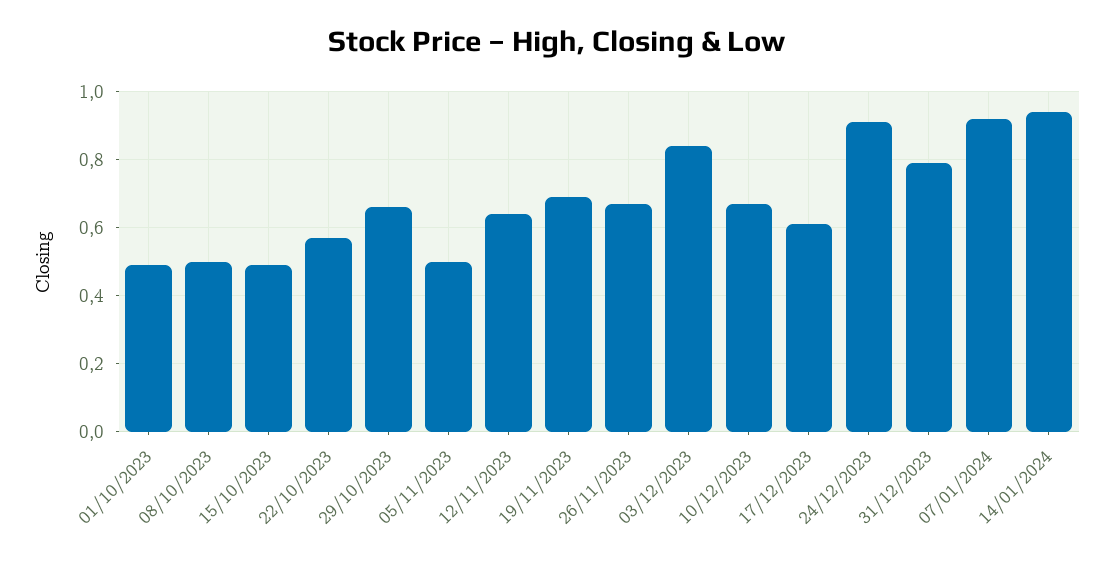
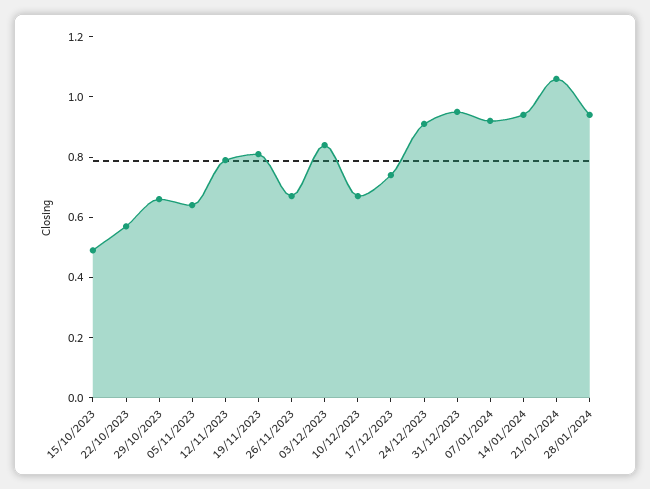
01/10/2023: 0.5 -> none
08/10/2023: 0.5 -> none
05/11/2023: 0.5 -> 0.65
12/11/2023: 0.65 -> 0.8
19/11/2023: 0.7 -> 0.8
17/12/2023: 0.6 -> 0.75
31/12/2023: 0.8 -> 0.95
21/01/2024: none -> 1.05
28/01/2024: none -> 0.95

